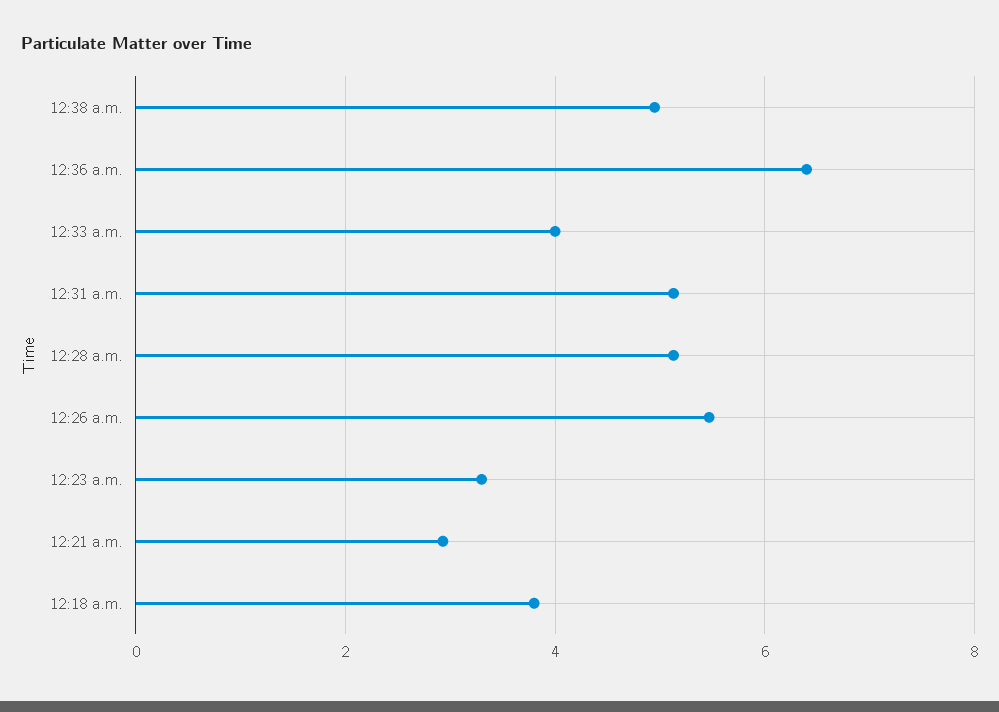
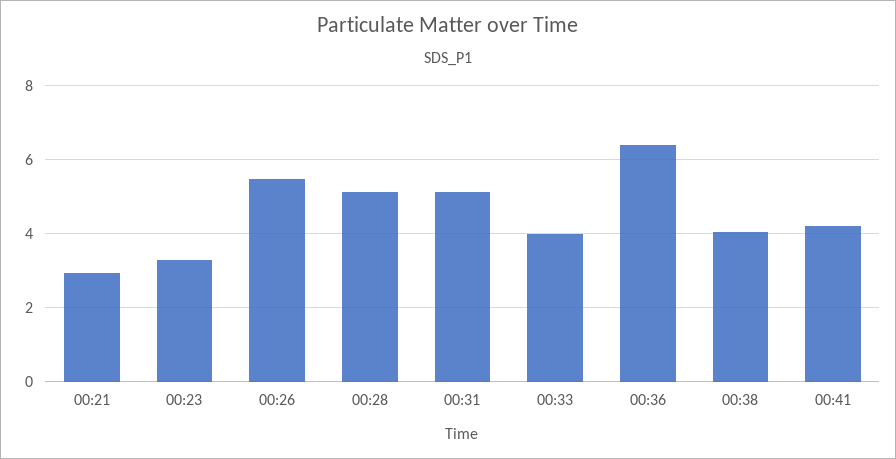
12:38 a.m.: 5 -> 4
12:18 a.m.: 3.8 -> none
00:41: none -> 4.2

